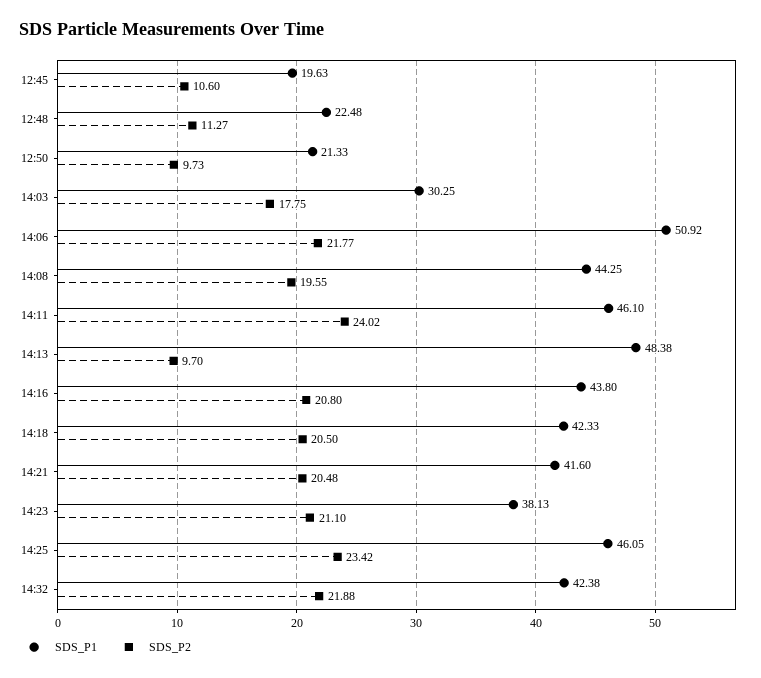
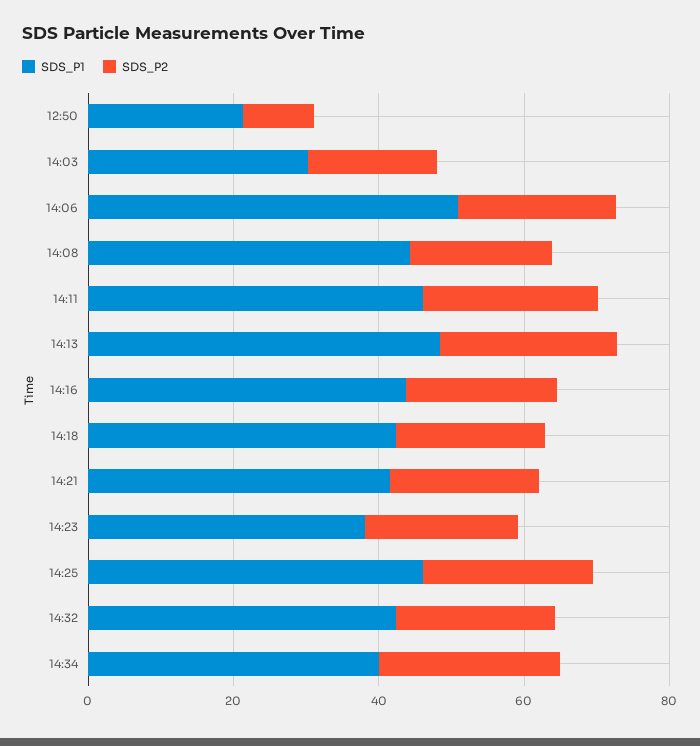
SDS_P1, 12:45: 19.63 -> none
SDS_P2, 12:45: 10.6 -> none
SDS_P1, 12:48: 22.48 -> none
SDS_P2, 12:48: 11.27 -> none
SDS_P2, 14:13: 9.7 -> 25
SDS_P1, 14:34: none -> 40
SDS_P2, 14:34: none -> 25

